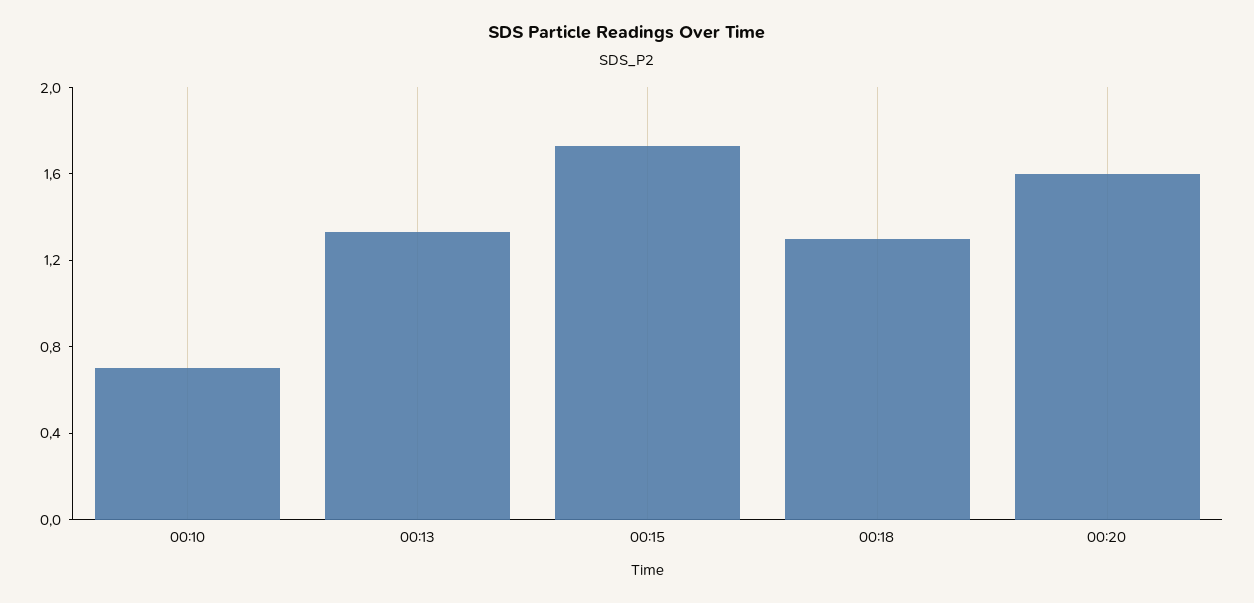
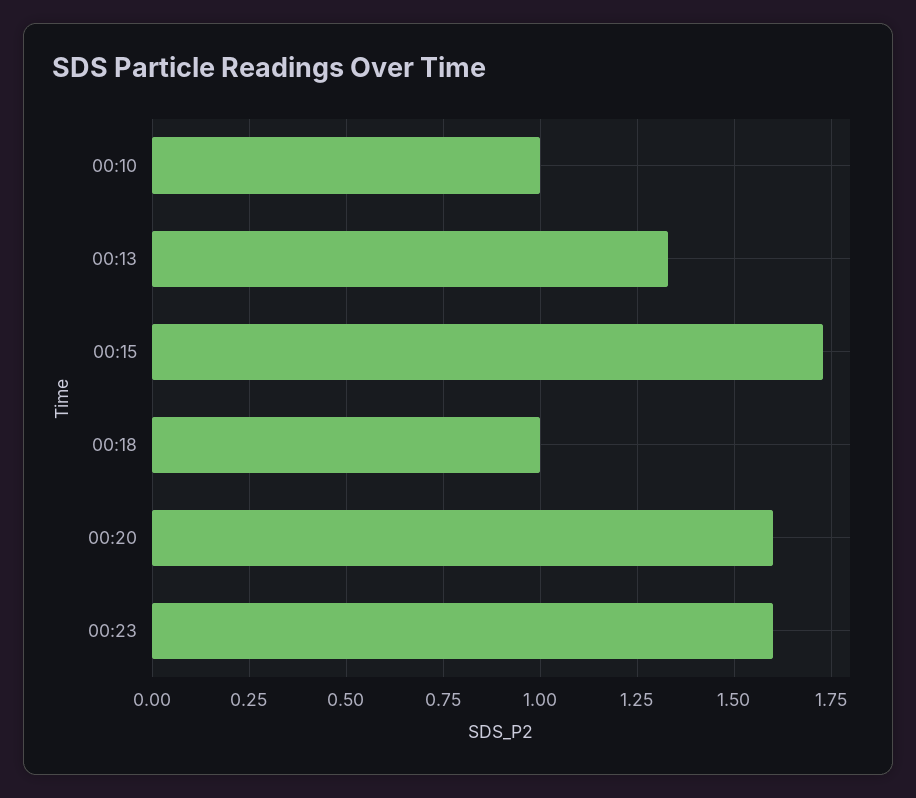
00:10: 0.7 -> 1
00:18: 1.3 -> 1
00:23: none -> 1.6

